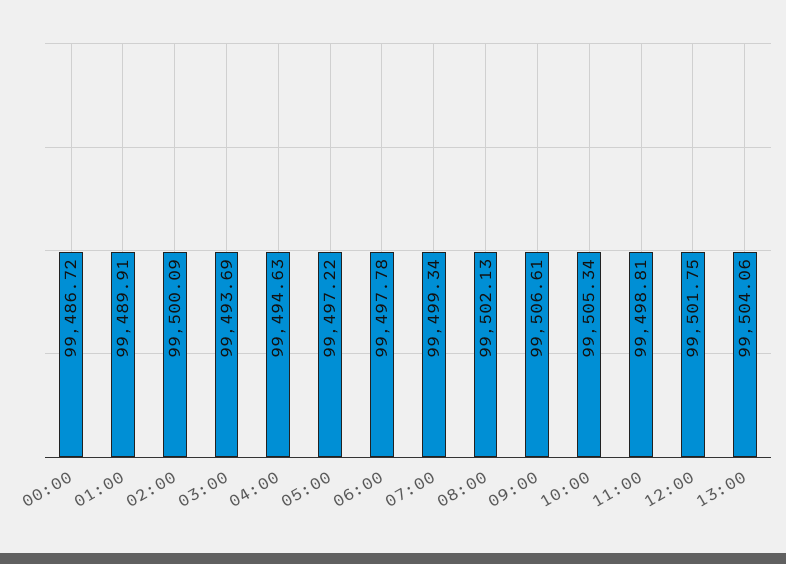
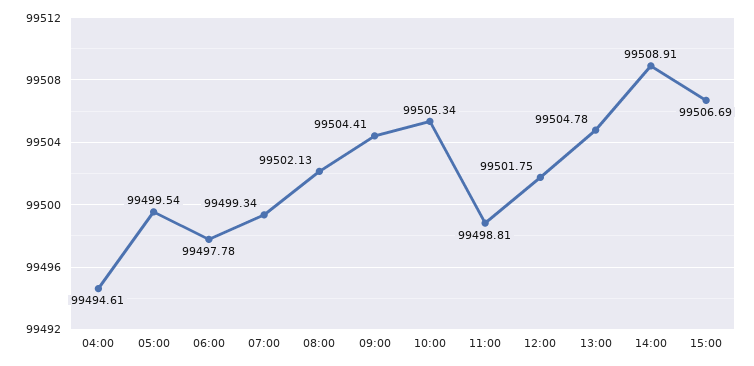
00:00: 99486.72 -> none
01:00: 99489.91 -> none
02:00: 99500.09 -> none
03:00: 99493.69 -> none
04:00: 99494.63 -> 99494.61
05:00: 99497.22 -> 99499.54
09:00: 99506.61 -> 99504.41
13:00: 99504.06 -> 99504.78
14:00: none -> 99508.91
15:00: none -> 99506.69

